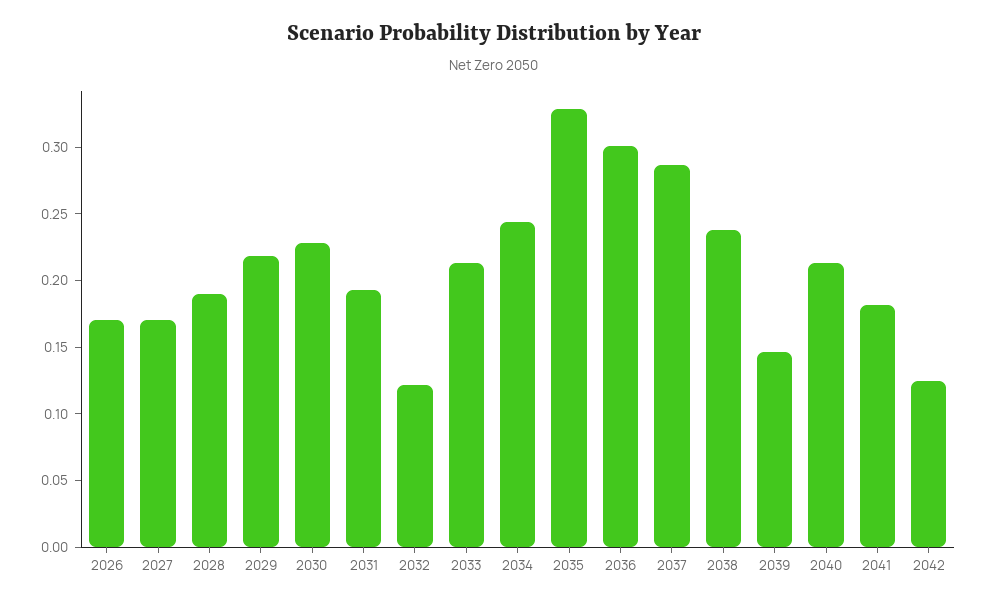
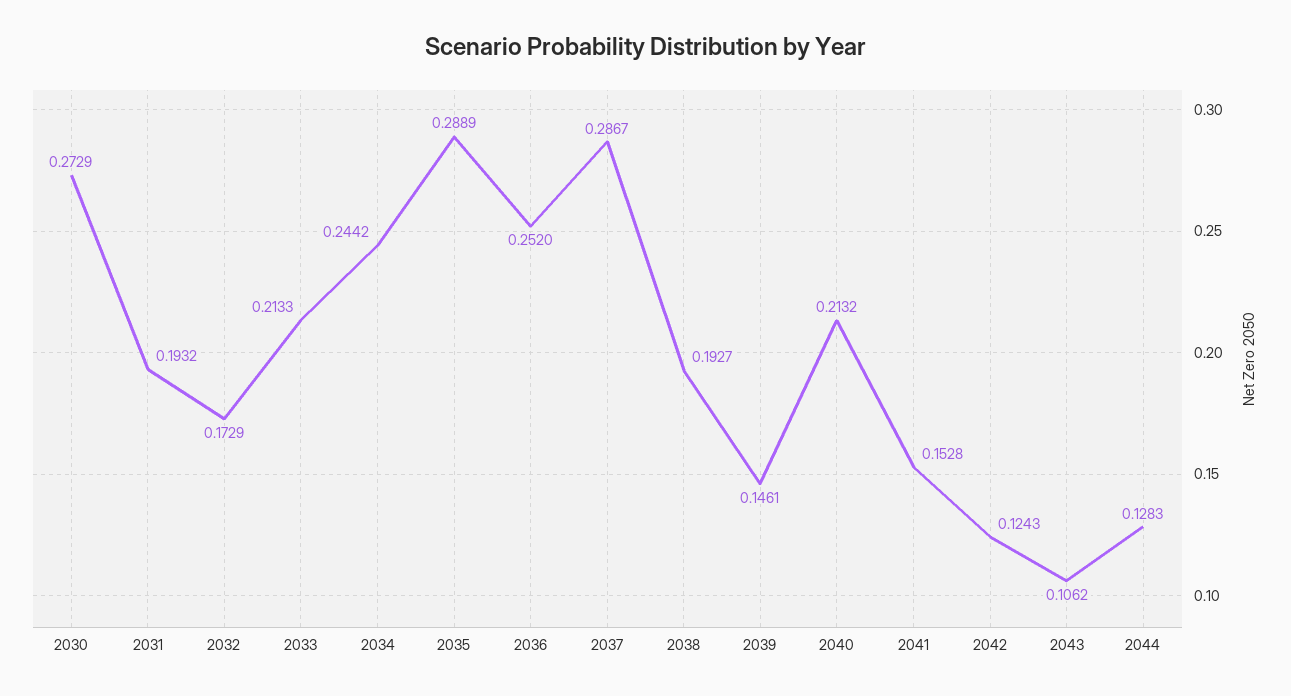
2026: 0.17 -> none
2027: 0.17 -> none
2028: 0.19 -> none
2029: 0.22 -> none
2030: 0.23 -> 0.2729
2032: 0.12 -> 0.1729
2035: 0.33 -> 0.2889
2036: 0.3 -> 0.252
2038: 0.24 -> 0.1927
2041: 0.18 -> 0.1528
2043: none -> 0.1062
2044: none -> 0.1283

